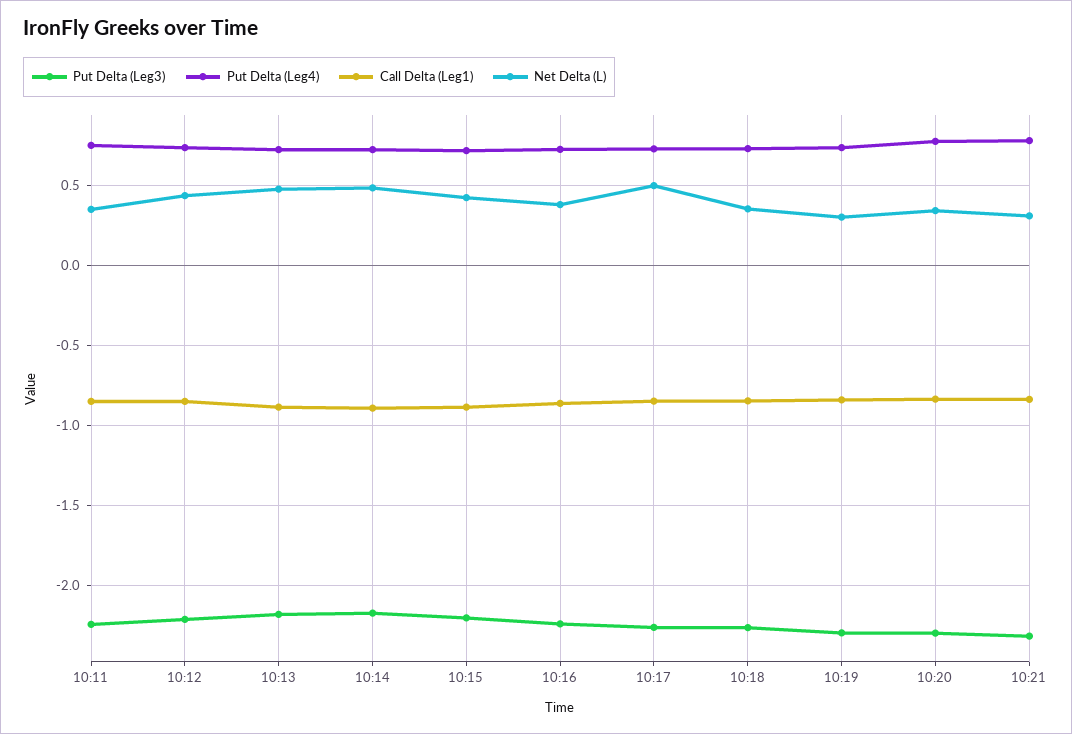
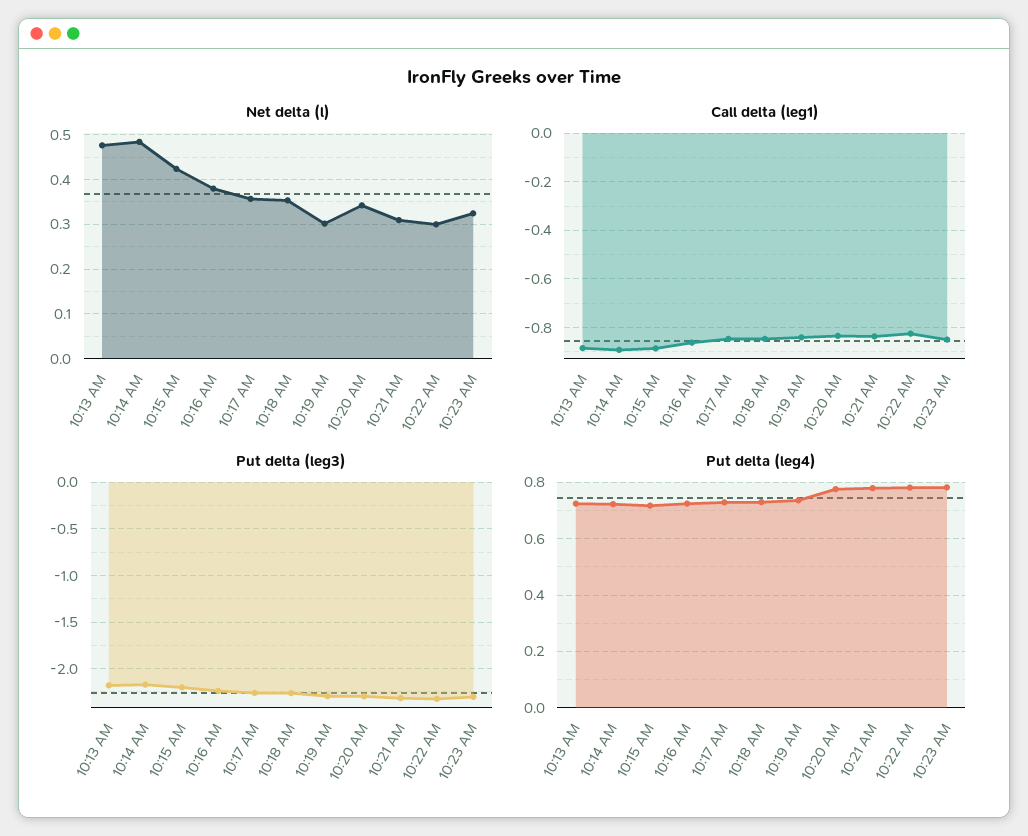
Put Delta (Leg3), 10:11: -2.25 -> none
Put Delta (Leg4), 10:11: 0.75 -> none
Call Delta (Leg1), 10:11: -0.85 -> none
Net Delta (L), 10:11: 0.35 -> none
Put Delta (Leg3), 10:12: -2.2 -> none
Put Delta (Leg4), 10:12: 0.75 -> none
Call Delta (Leg1), 10:12: -0.85 -> none
Net Delta (L), 10:12: 0.45 -> none
Net Delta (L), 10:17: 0.5 -> 0.36
Net Delta (L), 10:22 AM: none -> 0.3
Net Delta (L), 10:23 AM: none -> 0.32
Call Delta (Leg1), 10:22 AM: none -> -0.825
Call Delta (Leg1), 10:23 AM: none -> -0.85
Put Delta (Leg3), 10:22 AM: none -> -2.3
Put Delta (Leg3), 10:23 AM: none -> -2.3
Put Delta (Leg4), 10:22 AM: none -> 0.775
Put Delta (Leg4), 10:23 AM: none -> 0.775

